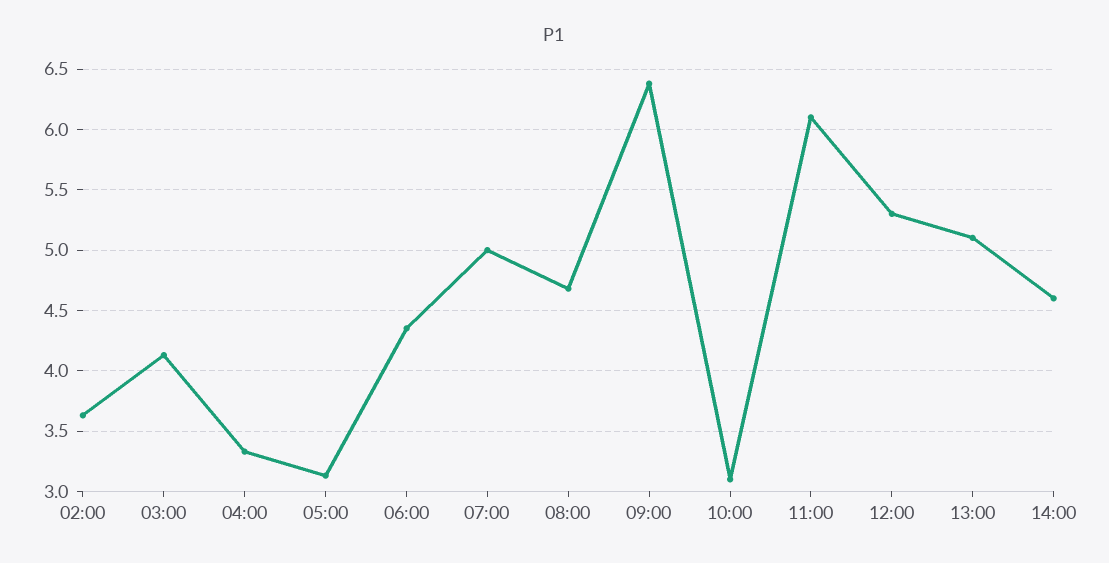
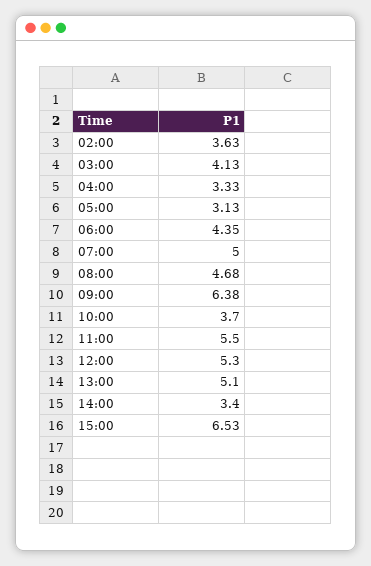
10:00: 3.1 -> 3.7
11:00: 6.1 -> 5.5
14:00: 4.6 -> 3.4
15:00: none -> 6.53

